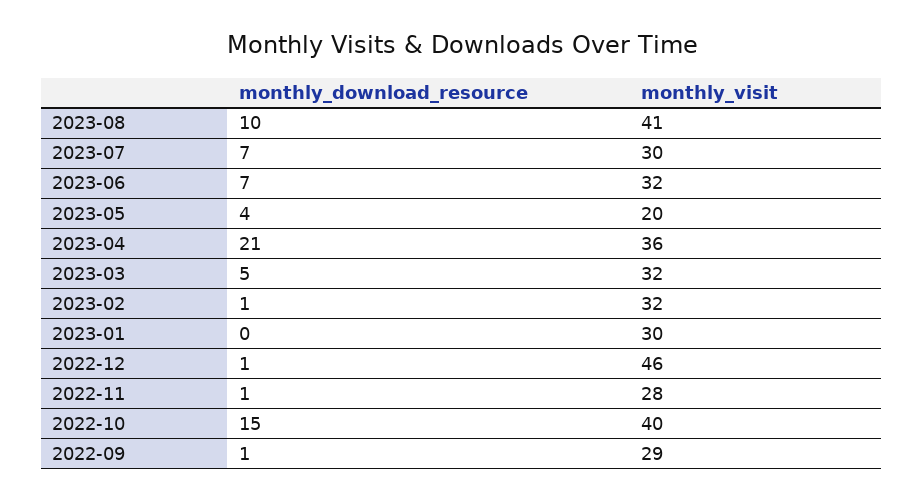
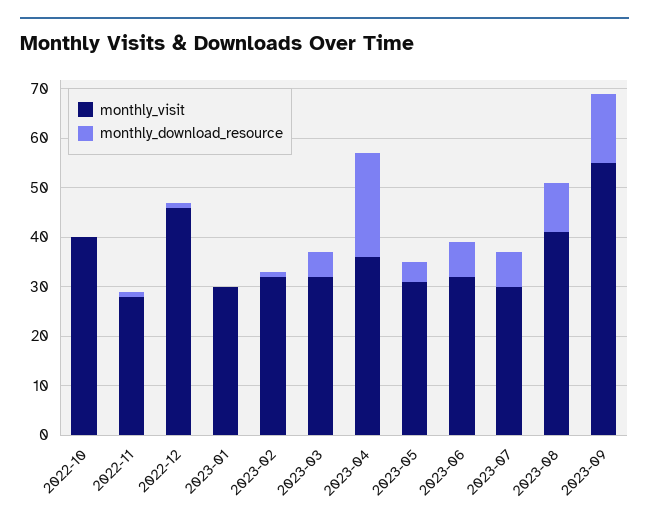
monthly_visit, 2023-05: 20 -> 30
monthly_download_resource, 2022-10: 15 -> 0
monthly_download_resource, 2022-09: 1 -> none
monthly_visit, 2022-09: 29 -> none
monthly_visit, 2023-09: none -> 55
monthly_download_resource, 2023-09: none -> 15

